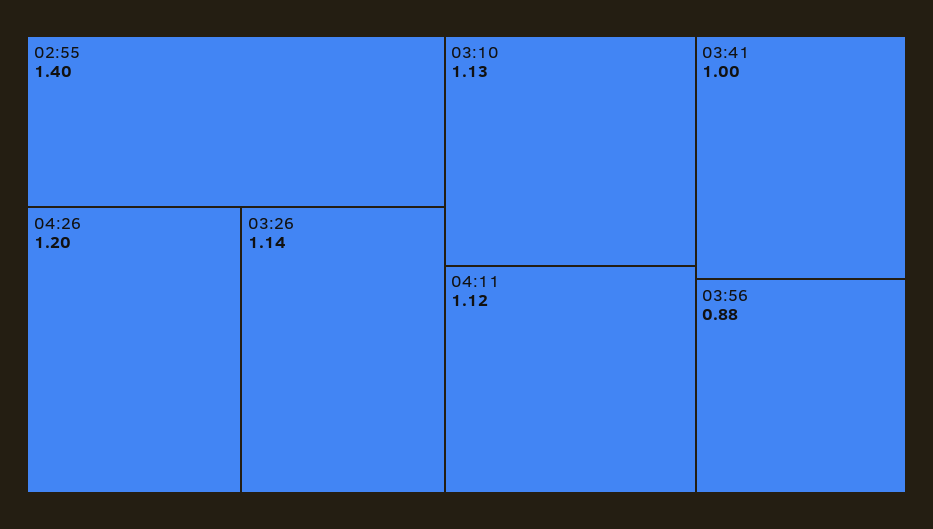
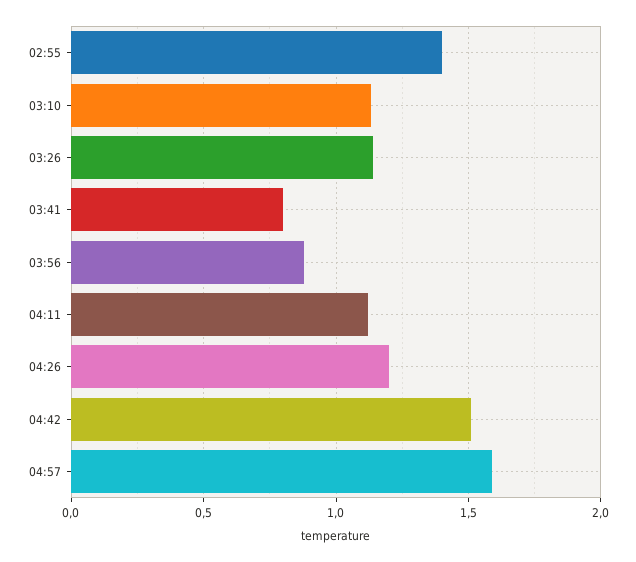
03:41: 1 -> 0.8
04:42: none -> 1.5
04:57: none -> 1.6

